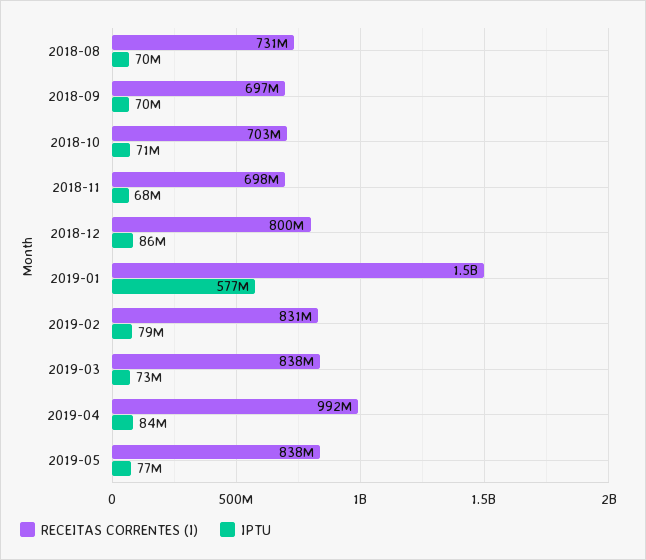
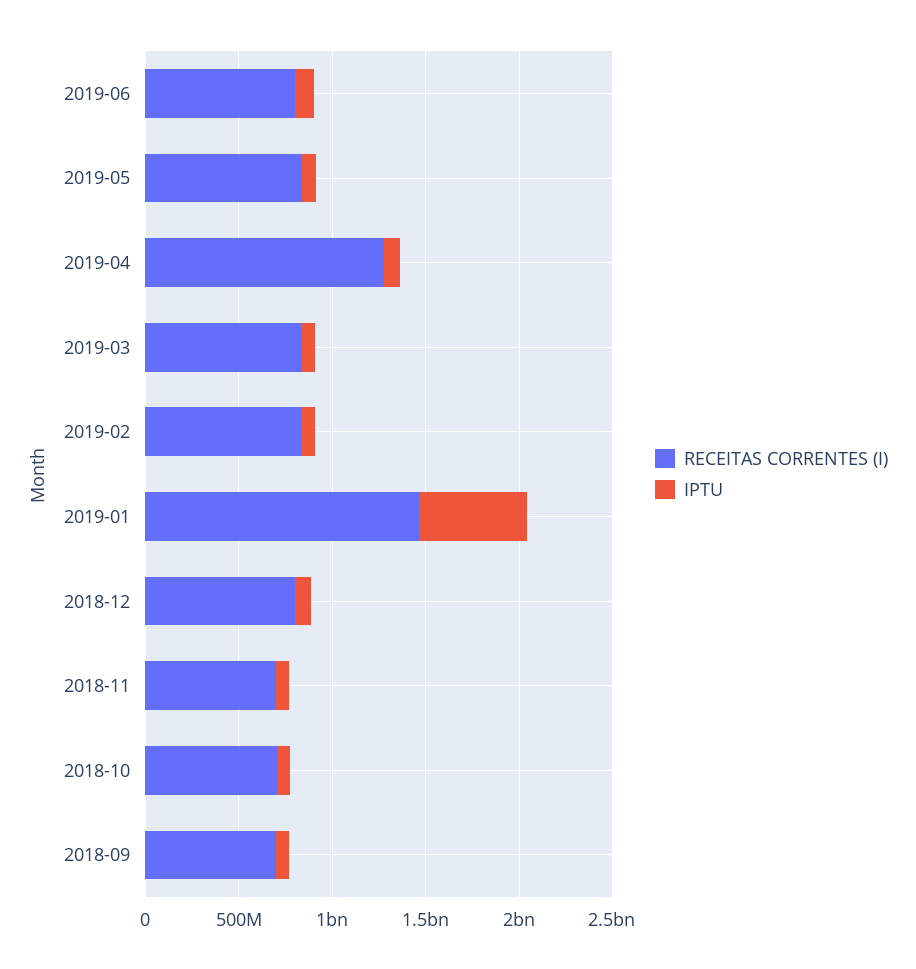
RECEITAS CORRENTES (I), 2018-08: 731000000 -> none
IPTU, 2018-08: 70000000 -> none
RECEITAS CORRENTES (I), 2019-04: 992000000 -> 1300000000
RECEITAS CORRENTES (I), 2019-06: none -> 800000000
IPTU, 2019-06: none -> 100000000

